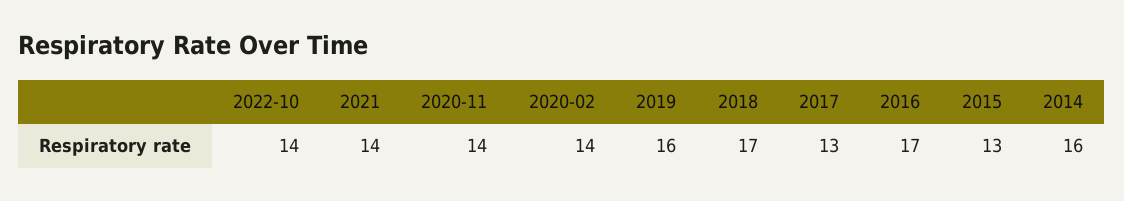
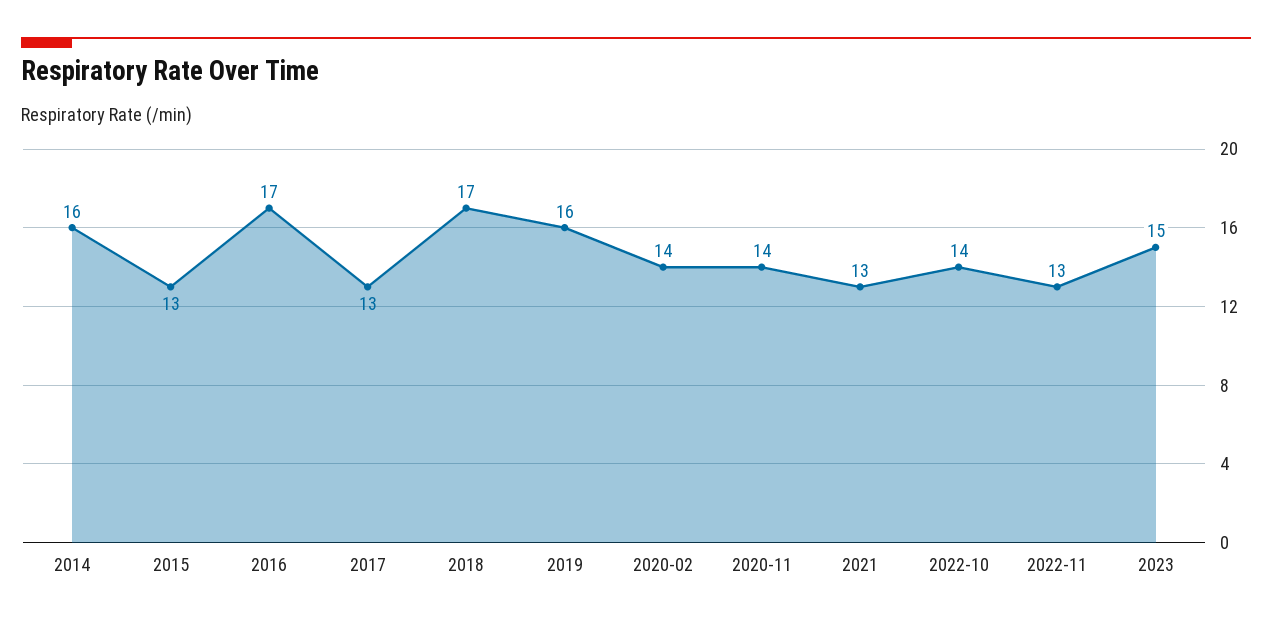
2021: 14 -> 13
2022-11: none -> 13
2023: none -> 15

